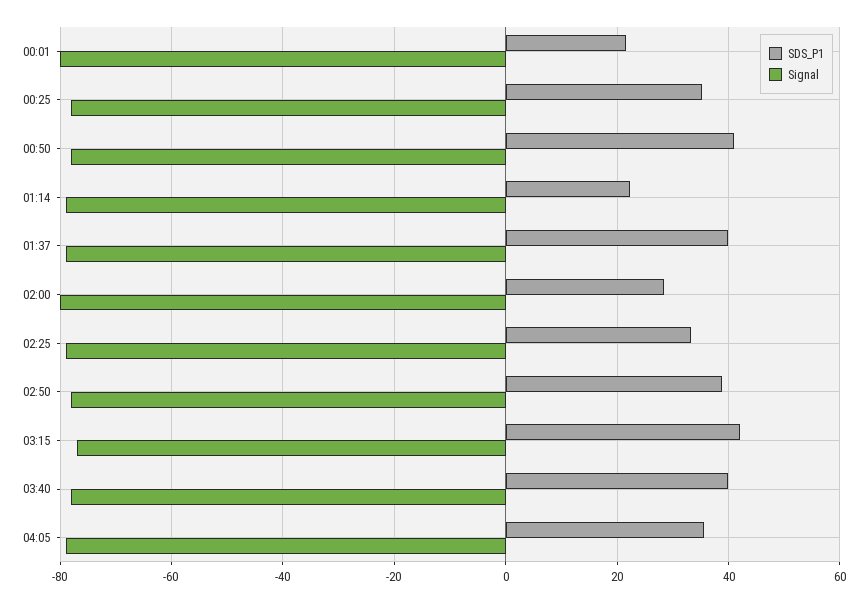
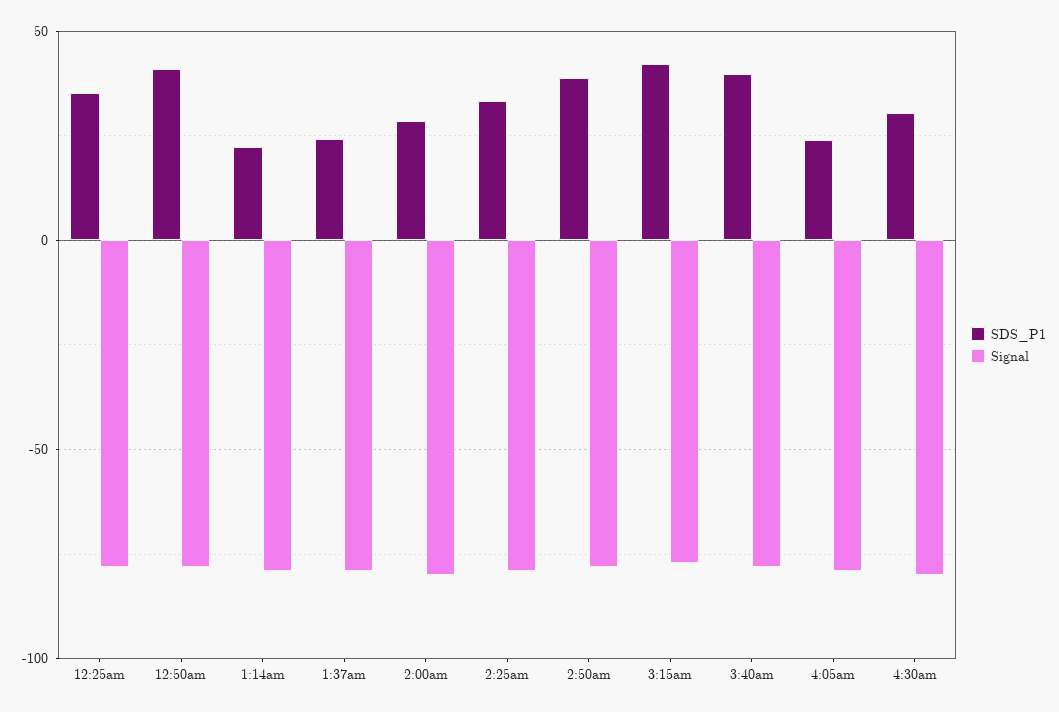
SDS_P1, 00:01: 22 -> none
Signal, 00:01: -80 -> none
SDS_P1, 01:37: 40 -> 25
SDS_P1, 04:05: 36 -> 25
SDS_P1, 4:30am: none -> 30
Signal, 4:30am: none -> -80

